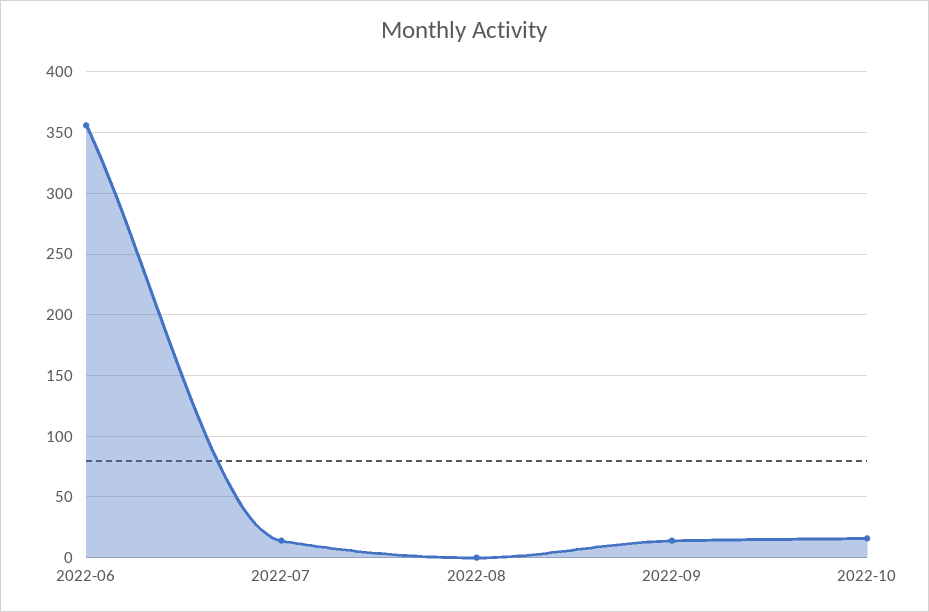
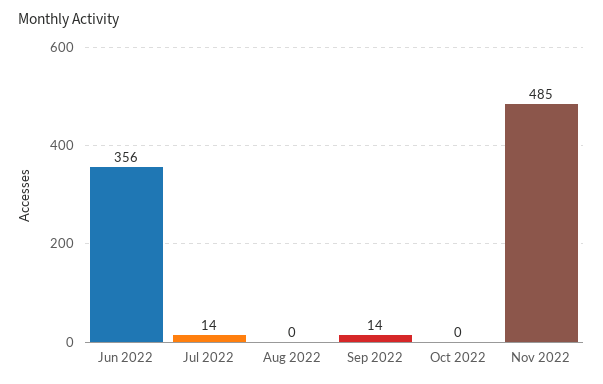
2022-10: 15 -> 0
Nov 2022: none -> 485

